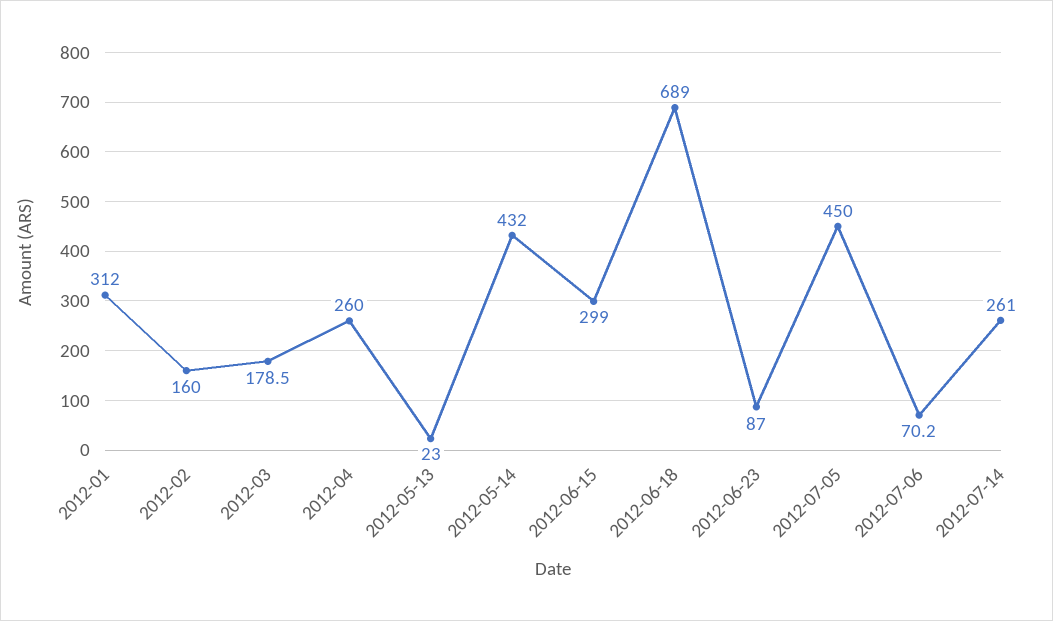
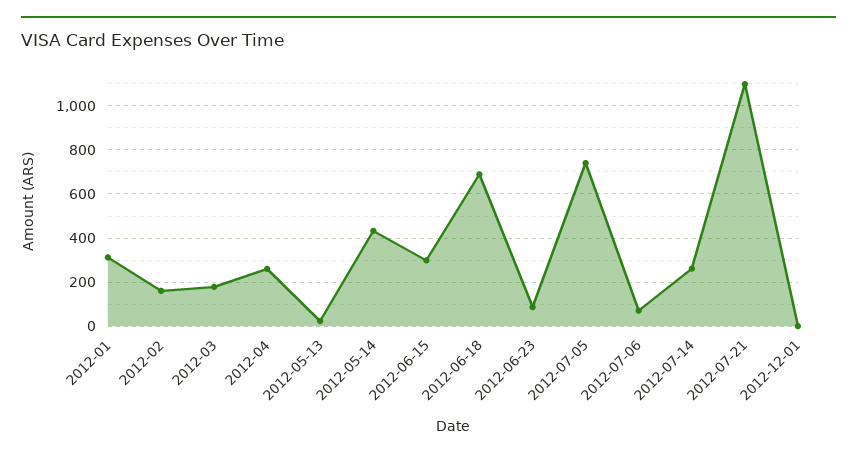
2012-07-05: 450 -> 750
2012-07-21: none -> 1100
2012-12-01: none -> 0

